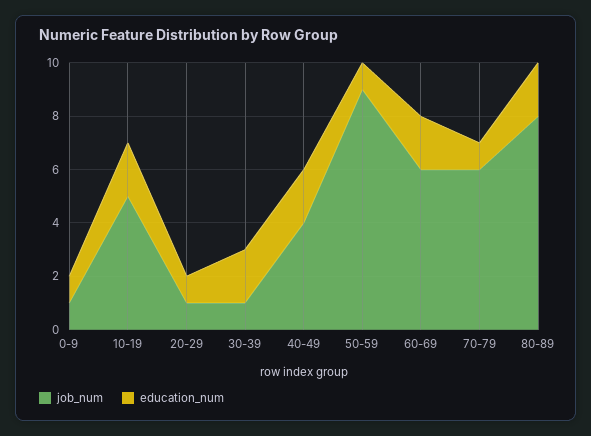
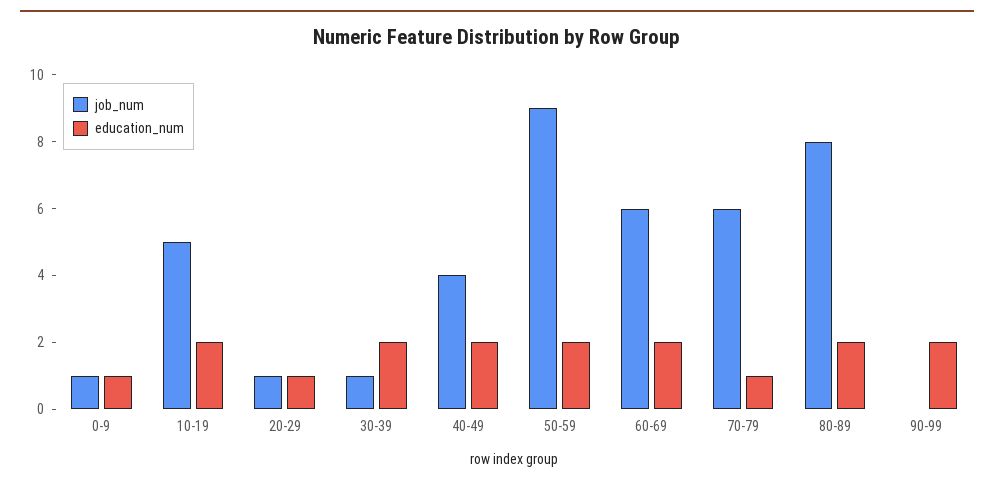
education_num, 50-59: 1 -> 2
job_num, 90-99: none -> 0
education_num, 90-99: none -> 2

